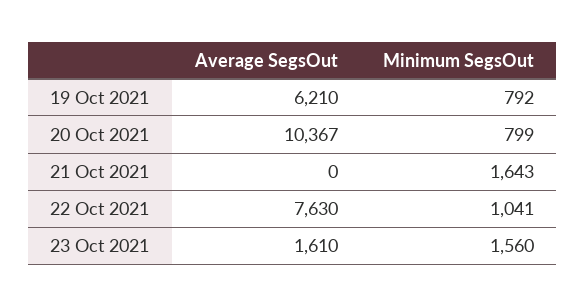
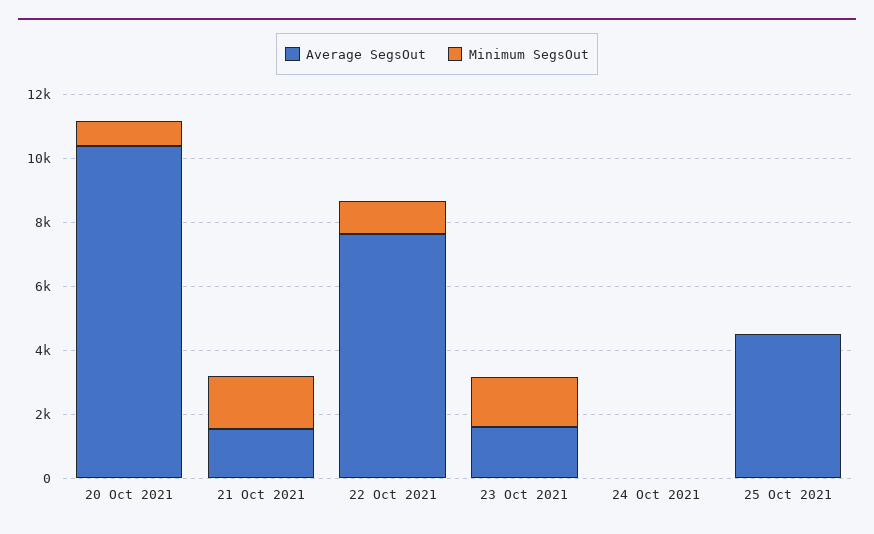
Average SegsOut, 19 Oct 2021: 6210 -> none
Minimum SegsOut, 19 Oct 2021: 792 -> none
Average SegsOut, 21 Oct 2021: 0 -> 1500
Average SegsOut, 24 Oct 2021: none -> 0
Minimum SegsOut, 24 Oct 2021: none -> 0
Average SegsOut, 25 Oct 2021: none -> 4500
Minimum SegsOut, 25 Oct 2021: none -> 0

